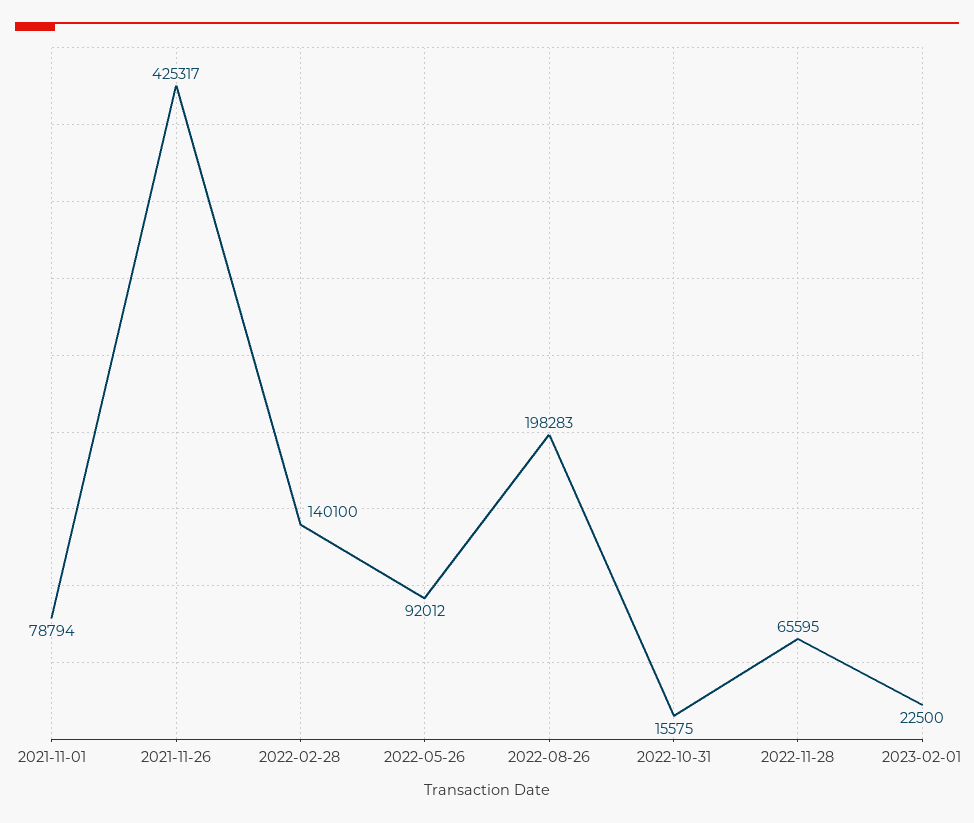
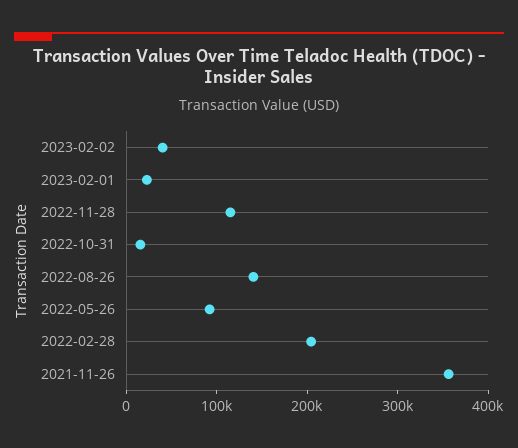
2021-11-01: 78794 -> none
2021-11-26: 425317 -> 360000
2022-02-28: 140100 -> 200000
2022-08-26: 198283 -> 140000
2022-11-28: 65595 -> 120000
2023-02-02: none -> 40000

